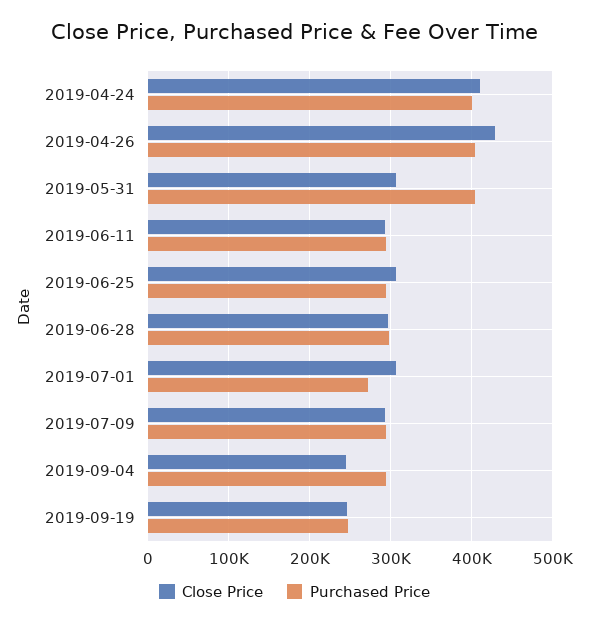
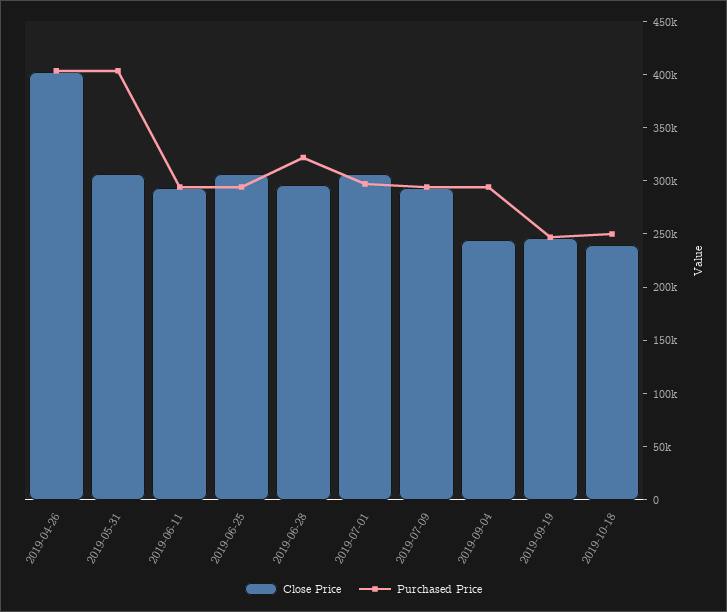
Close Price, 2019-04-24: 410000 -> none
Purchased Price, 2019-04-24: 400000 -> none
Close Price, 2019-04-26: 430000 -> 400000
Purchased Price, 2019-06-28: 300000 -> 320000
Purchased Price, 2019-07-01: 270000 -> 300000
Close Price, 2019-10-18: none -> 240000
Purchased Price, 2019-10-18: none -> 250000

